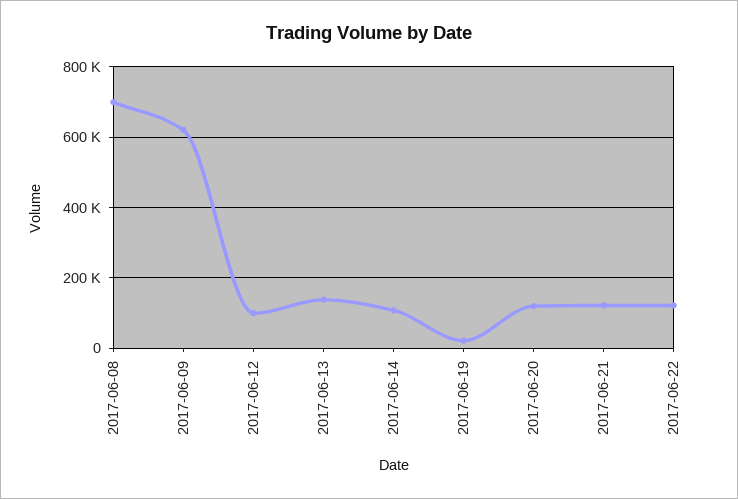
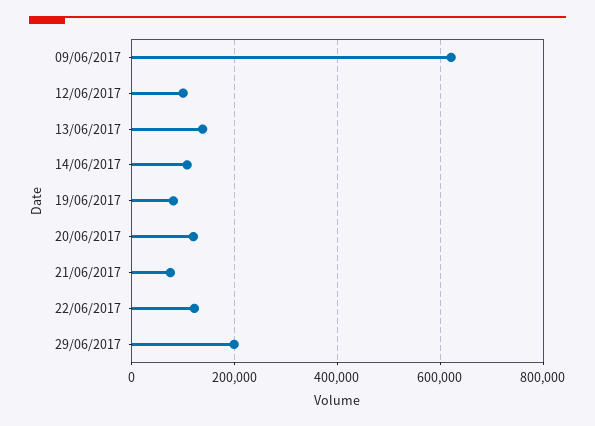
2017-06-08: 700000 -> none
2017-06-19: 20000 -> 80000
2017-06-21: 120000 -> 80000
29/06/2017: none -> 200000

